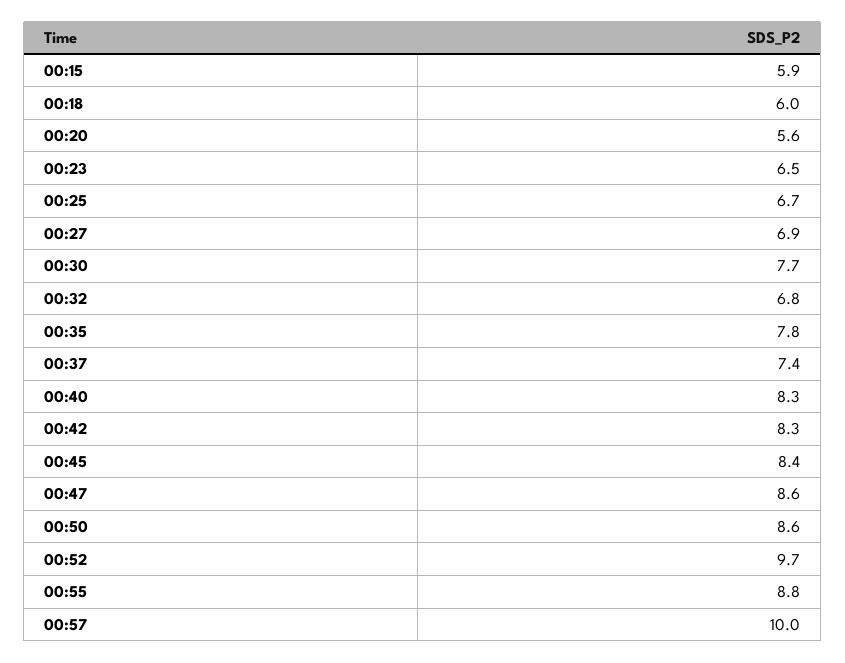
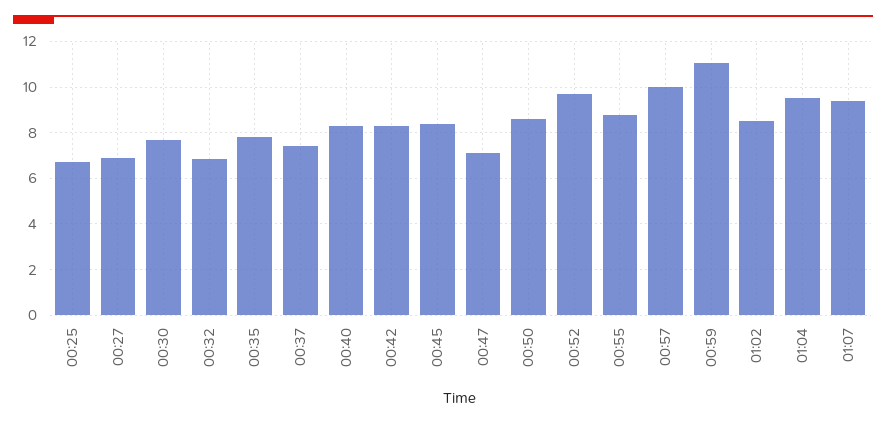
00:15: 5.9 -> none
00:18: 6 -> none
00:20: 5.6 -> none
00:23: 6.5 -> none
00:47: 8.6 -> 7
00:59: none -> 11
01:02: none -> 8.5
01:04: none -> 9.5
01:07: none -> 9.5

